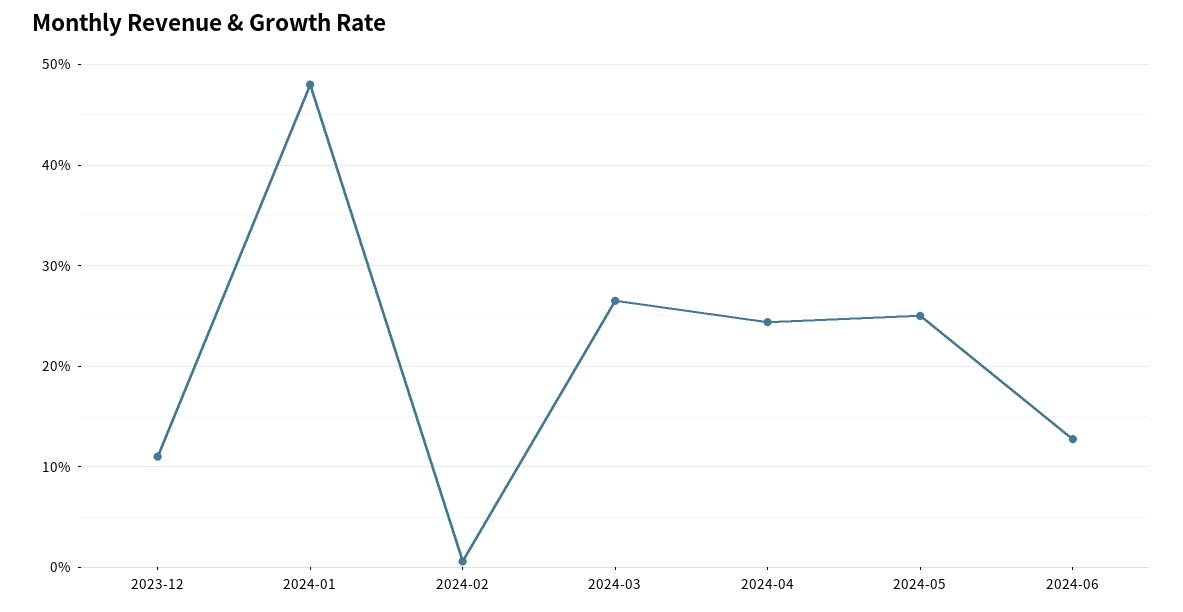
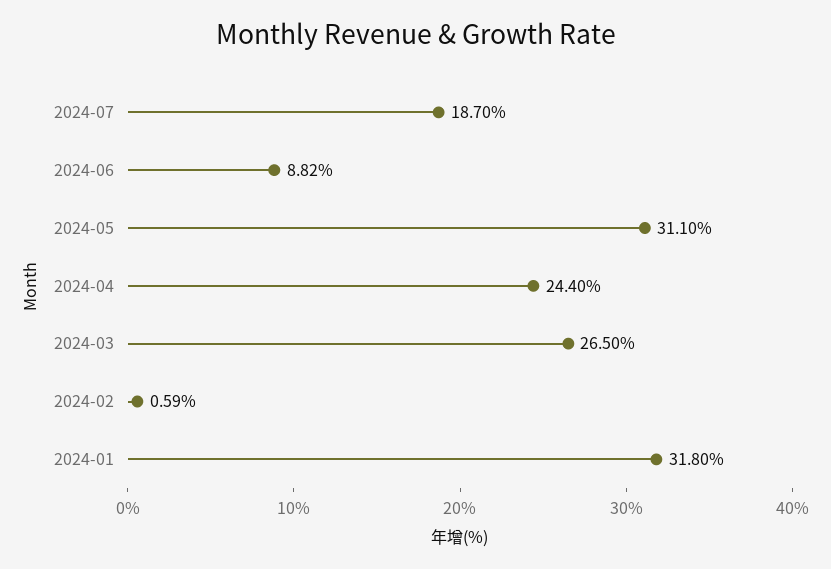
2023-12: 11 -> none
2024-01: 48 -> 31.8
2024-05: 25 -> 31.1
2024-06: 13 -> 8.82
2024-07: none -> 18.7

